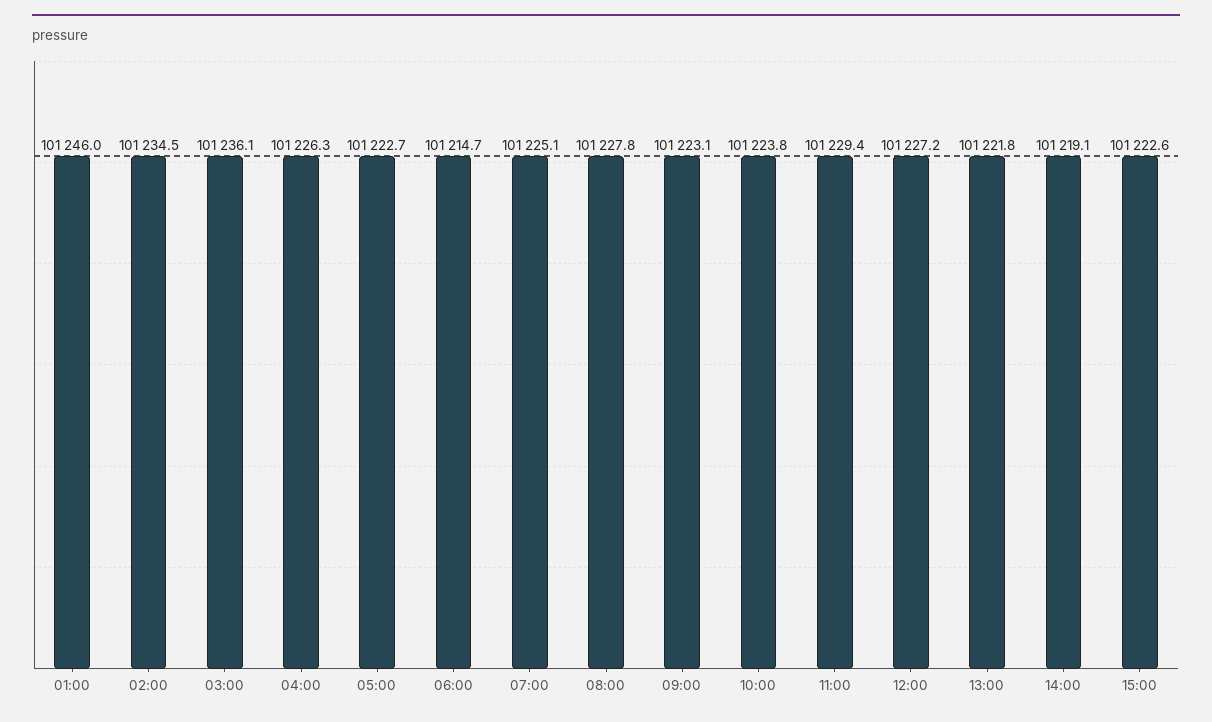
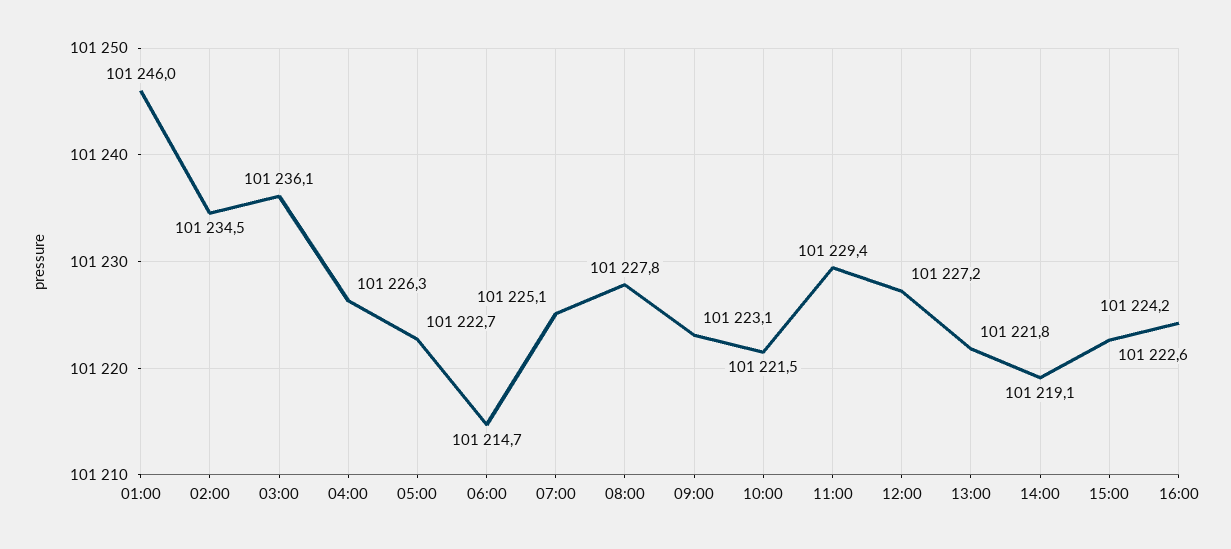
10:00: 101223.8 -> 101221.5
16:00: none -> 101224.2

